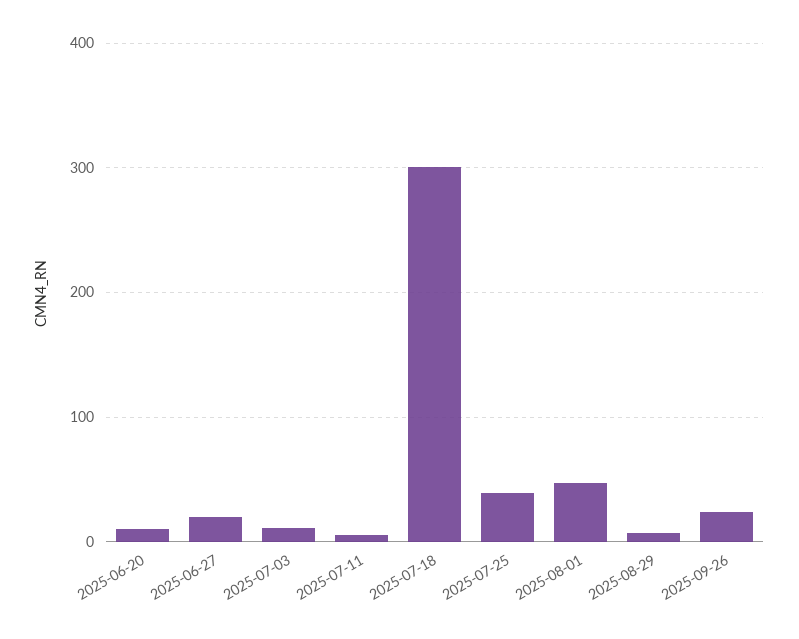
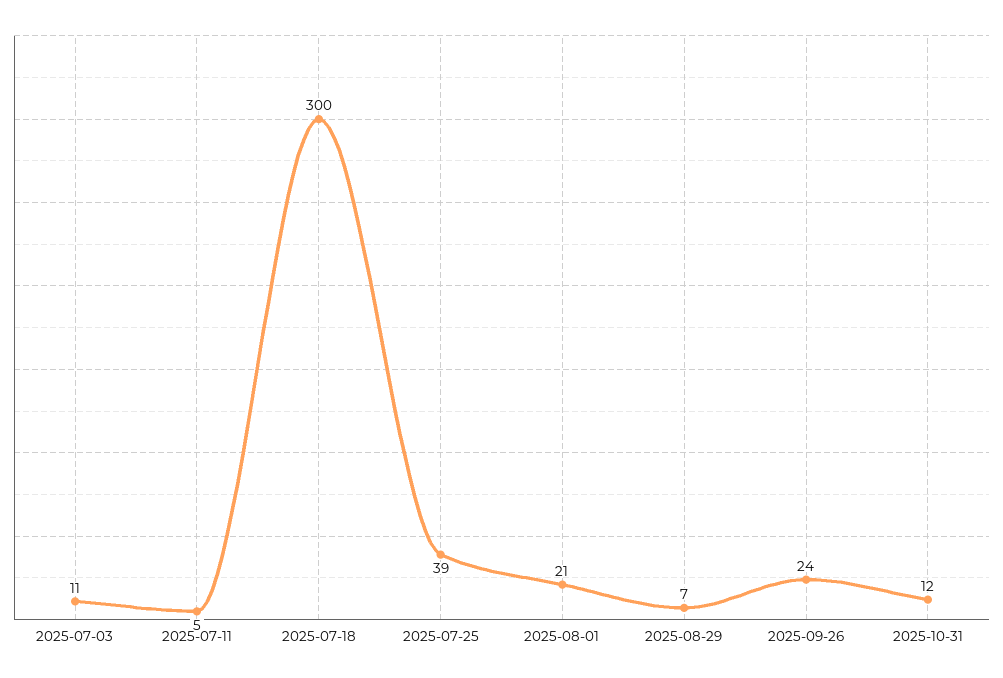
2025-06-20: 10 -> none
2025-06-27: 20 -> none
2025-08-01: 50 -> 21
2025-10-31: none -> 12

